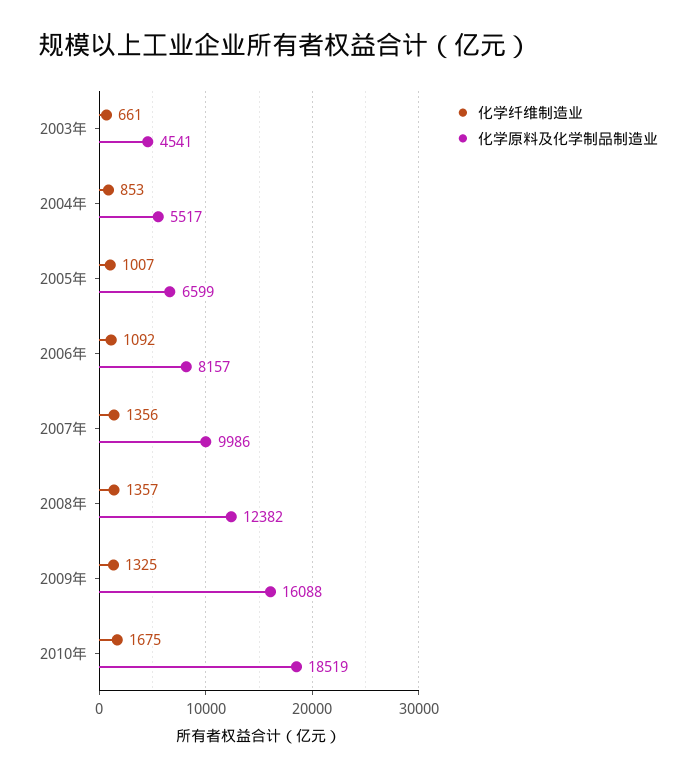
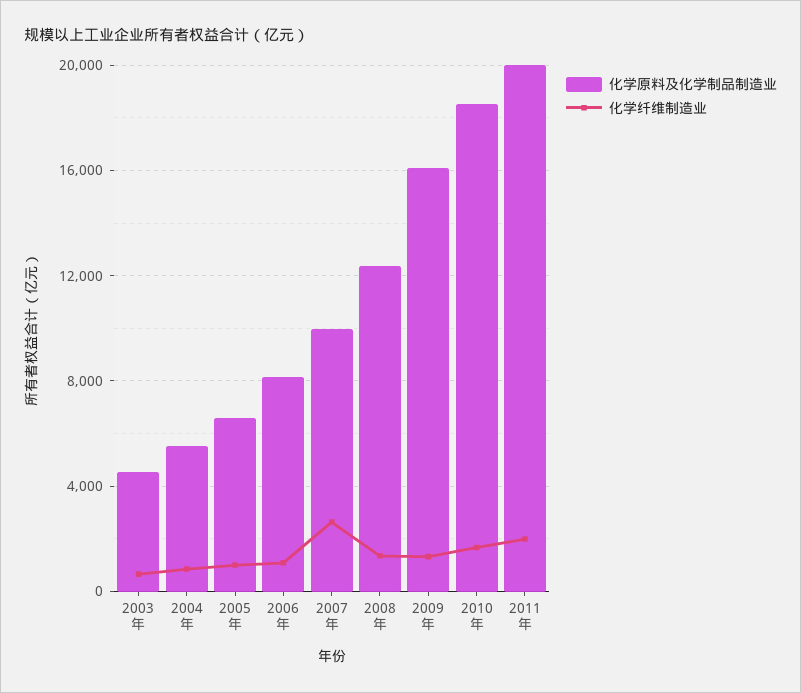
化学纤维制造业, 2007年: 1356 -> 2500
化学原料及化学制品制造业, 2011年: none -> 20000
化学纤维制造业, 2011年: none -> 2000

